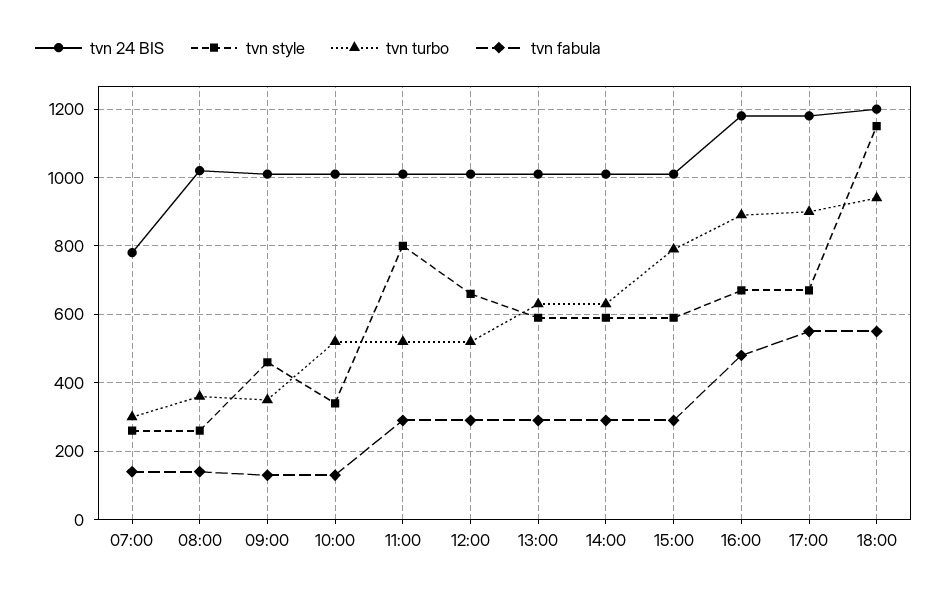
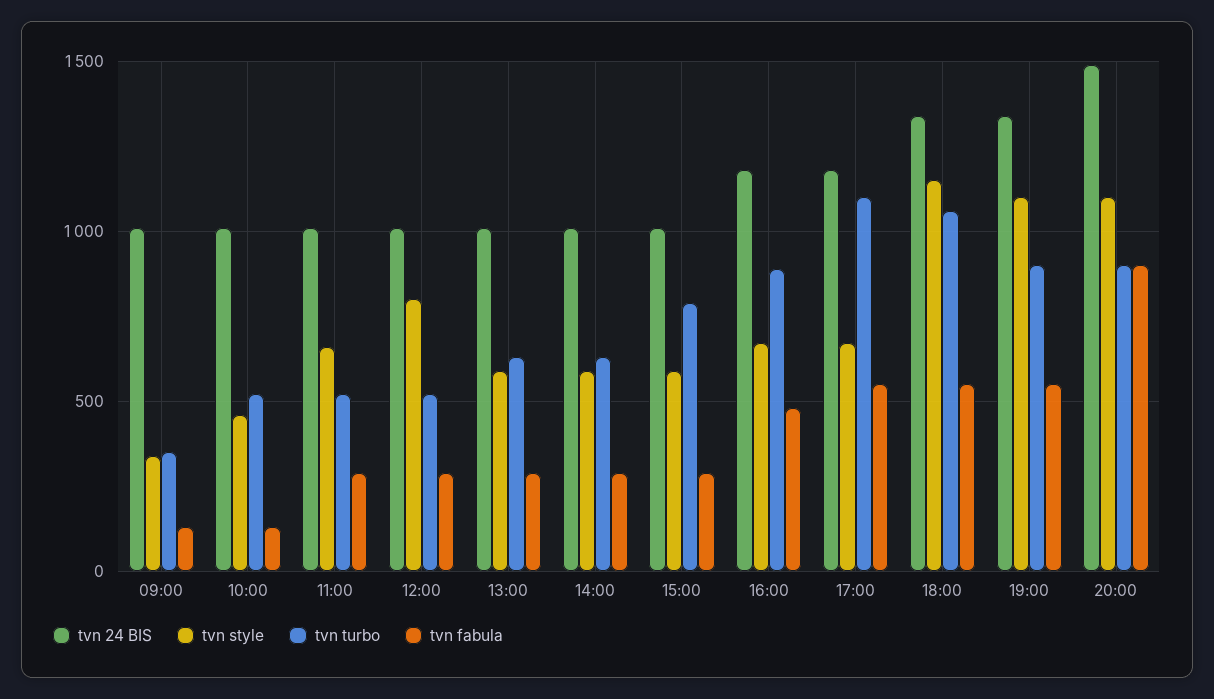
tvn 24 BIS, 07:00: 780 -> none
tvn style, 07:00: 260 -> none
tvn turbo, 07:00: 300 -> none
tvn fabula, 07:00: 140 -> none
tvn 24 BIS, 08:00: 1020 -> none
tvn style, 08:00: 260 -> none
tvn turbo, 08:00: 360 -> none
tvn fabula, 08:00: 140 -> none
tvn style, 09:00: 460 -> 350
tvn style, 10:00: 340 -> 450
tvn style, 11:00: 800 -> 650
tvn style, 12:00: 660 -> 800
tvn turbo, 17:00: 900 -> 1100
tvn 24 BIS, 18:00: 1200 -> 1350
tvn turbo, 18:00: 940 -> 1050
tvn 24 BIS, 19:00: none -> 1350
tvn style, 19:00: none -> 1100
tvn turbo, 19:00: none -> 900
tvn fabula, 19:00: none -> 550
tvn 24 BIS, 20:00: none -> 1500
tvn style, 20:00: none -> 1100
tvn turbo, 20:00: none -> 900
tvn fabula, 20:00: none -> 900

